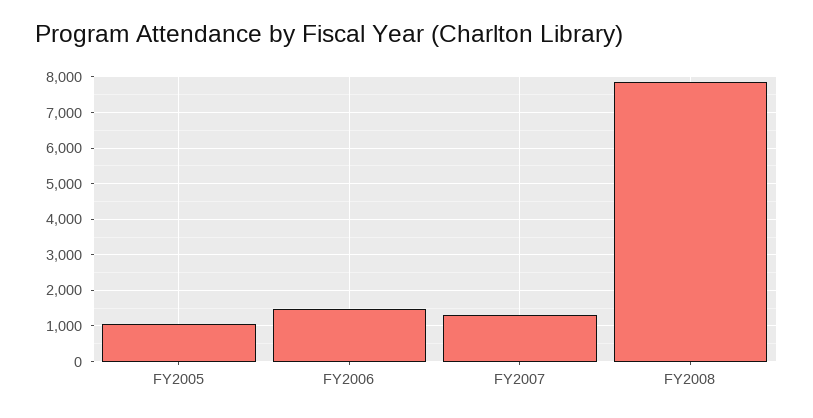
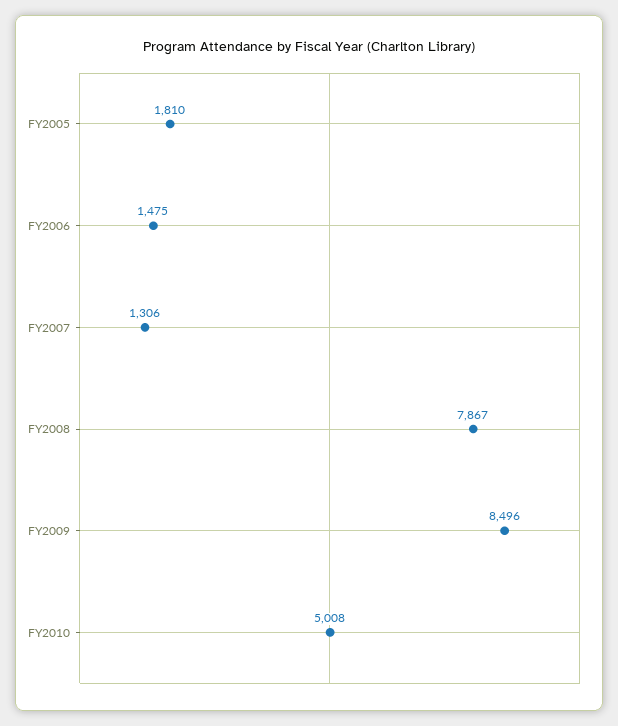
FY2005: 1000 -> 1810
FY2009: none -> 8496
FY2010: none -> 5008

